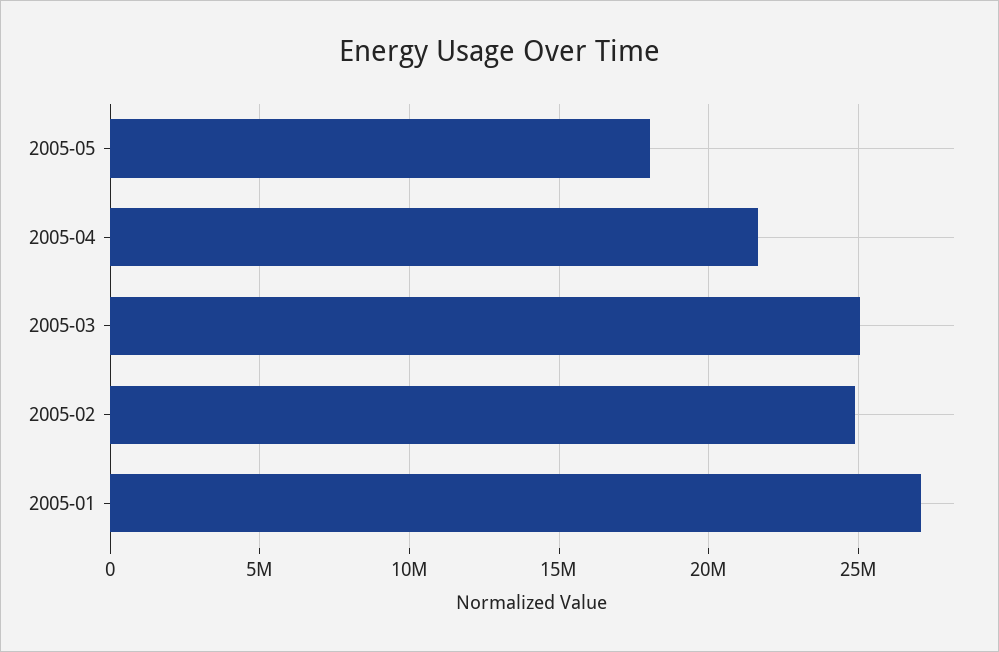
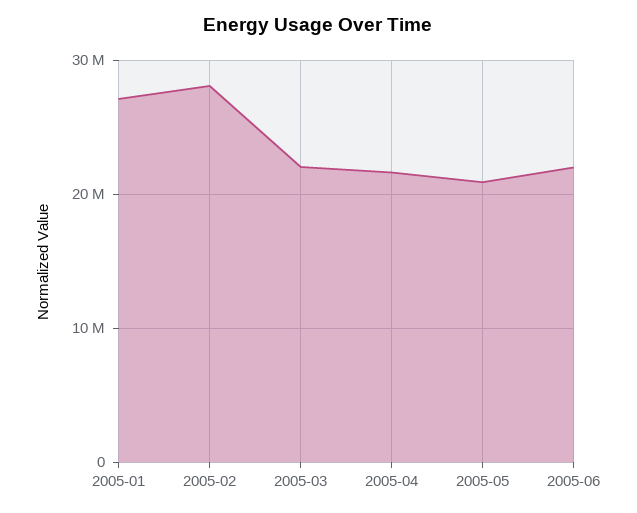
2005-05: 18000000 -> 21000000
2005-03: 25000000 -> 22000000
2005-02: 25000000 -> 28000000
2005-06: none -> 22000000

